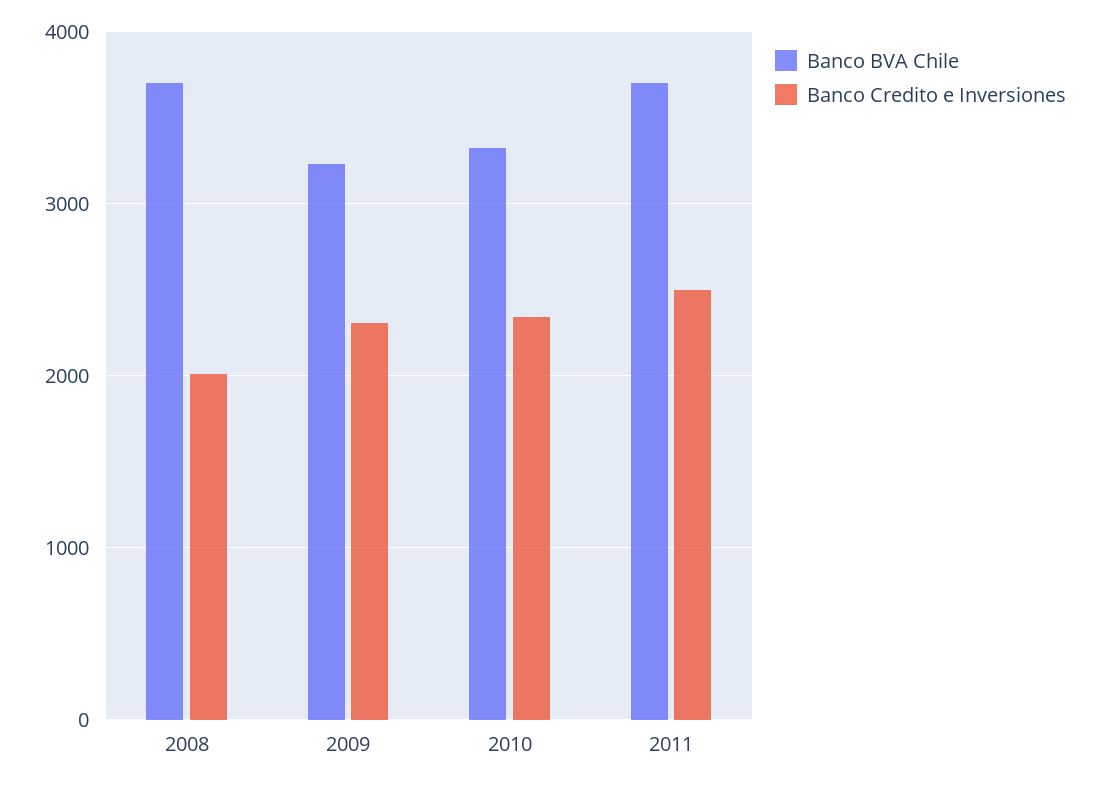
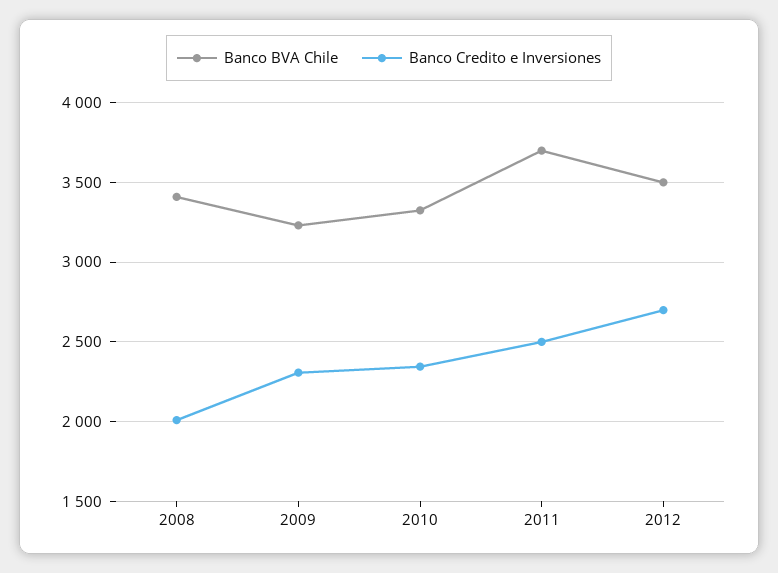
Banco BVA Chile, 2008: 3700 -> 3400
Banco BVA Chile, 2012: none -> 3500
Banco Credito e Inversiones, 2012: none -> 2700

